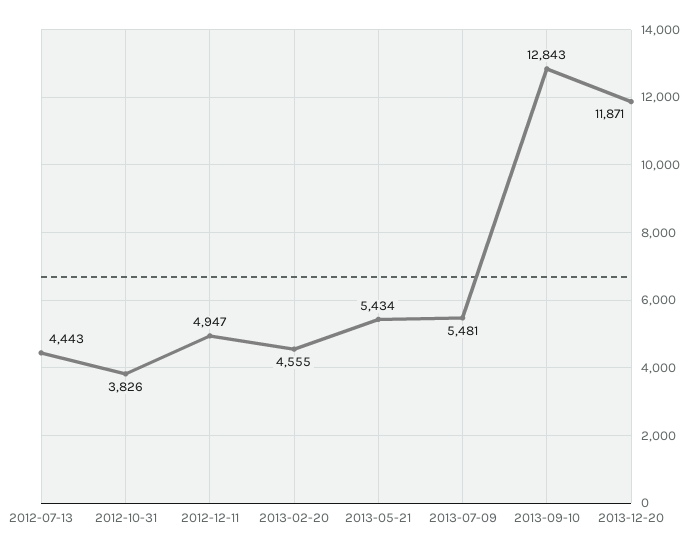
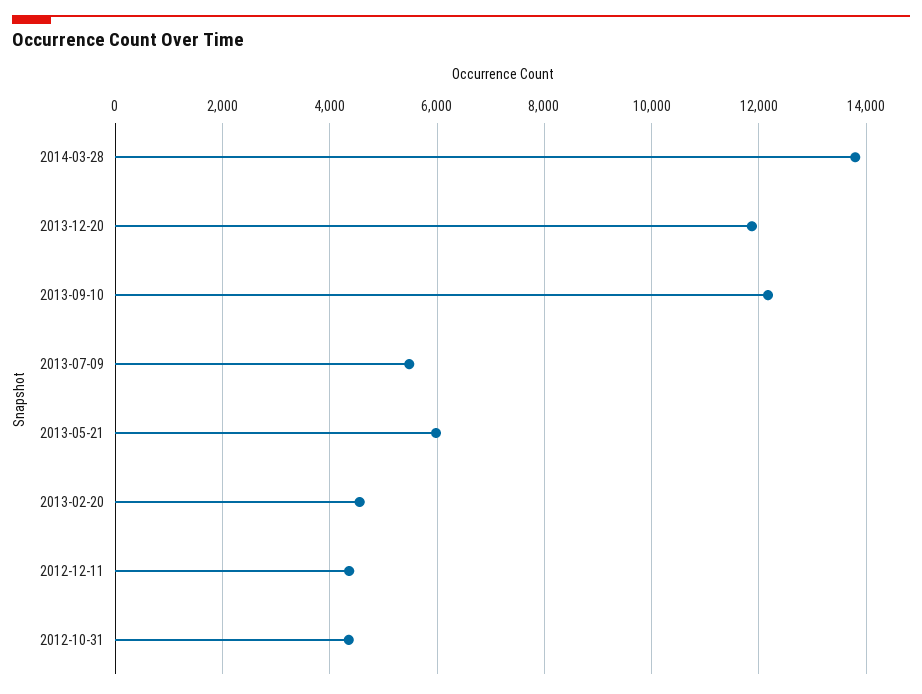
2012-07-13: 4443 -> none
2012-10-31: 3826 -> 4400
2012-12-11: 4947 -> 4400
2013-05-21: 5434 -> 6000
2013-09-10: 12843 -> 12200
2014-03-28: none -> 13800

